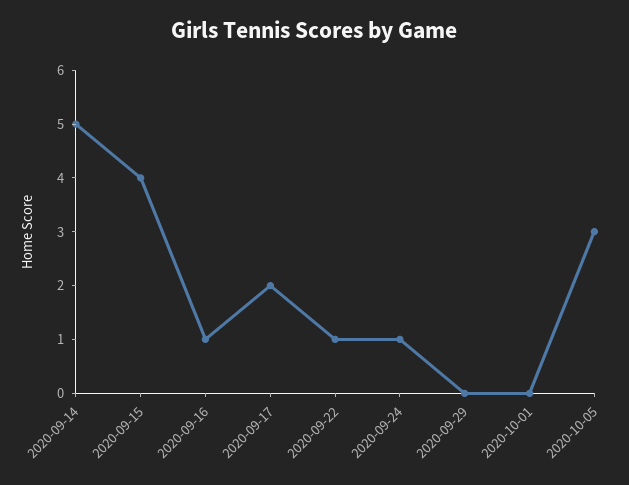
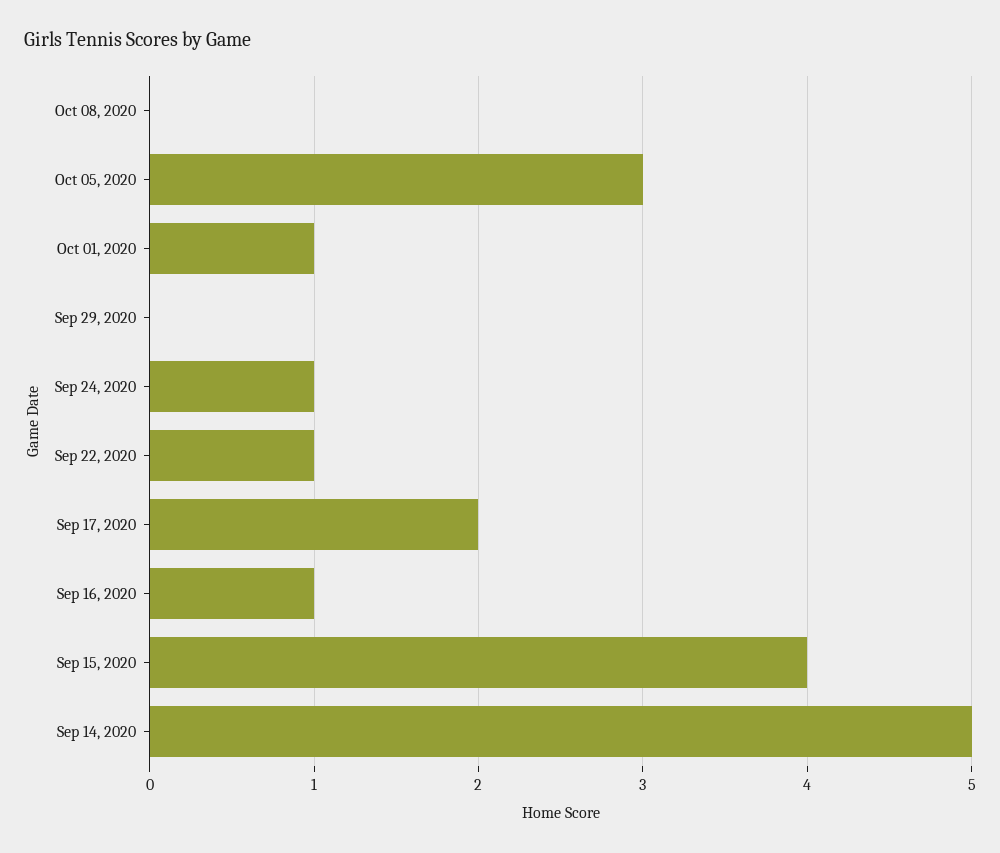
2020-10-01: 0 -> 1
Oct 08, 2020: none -> 0

